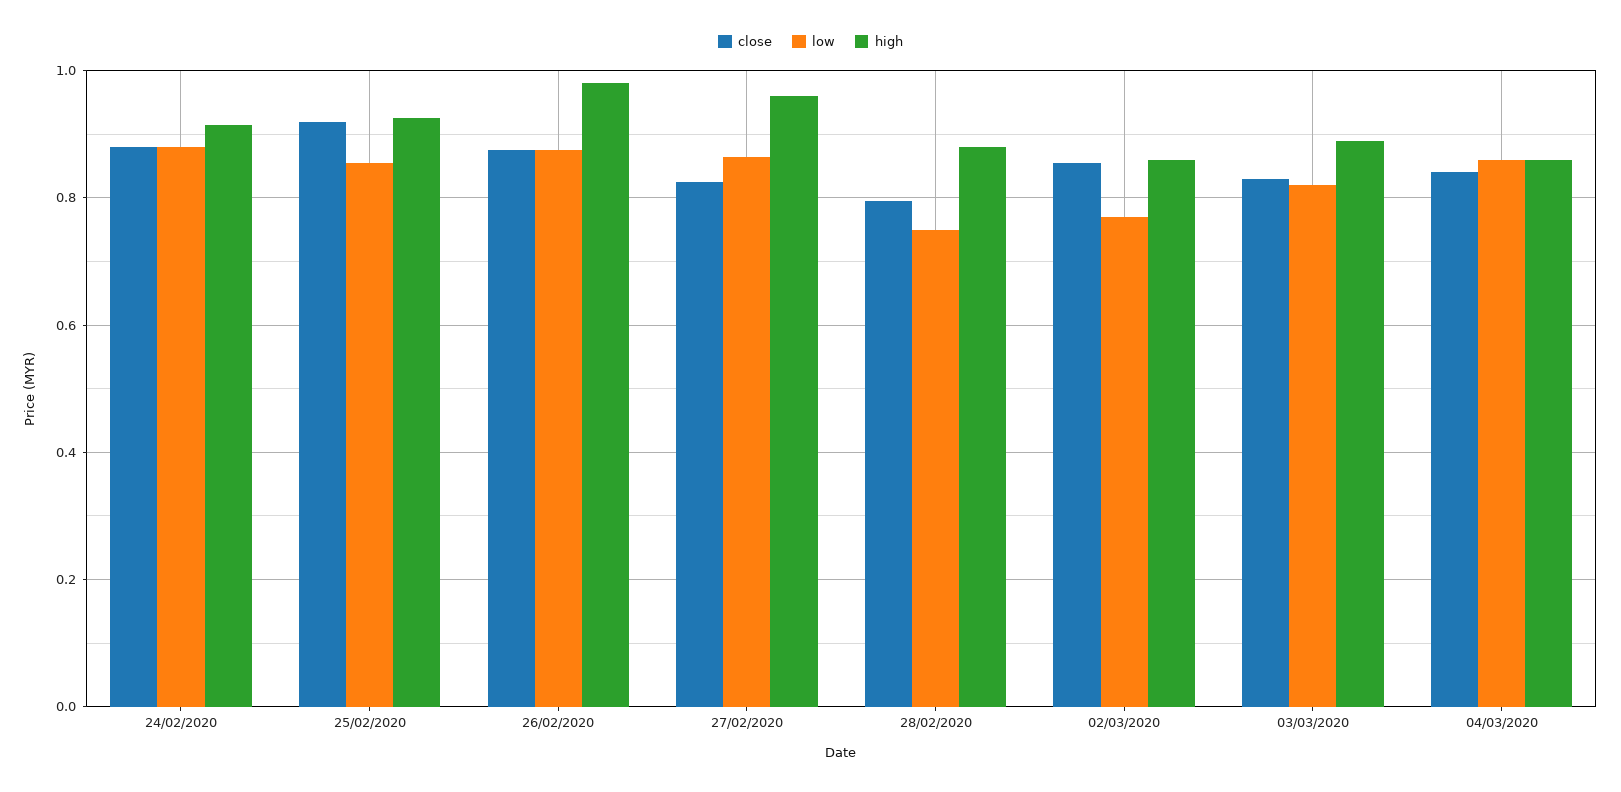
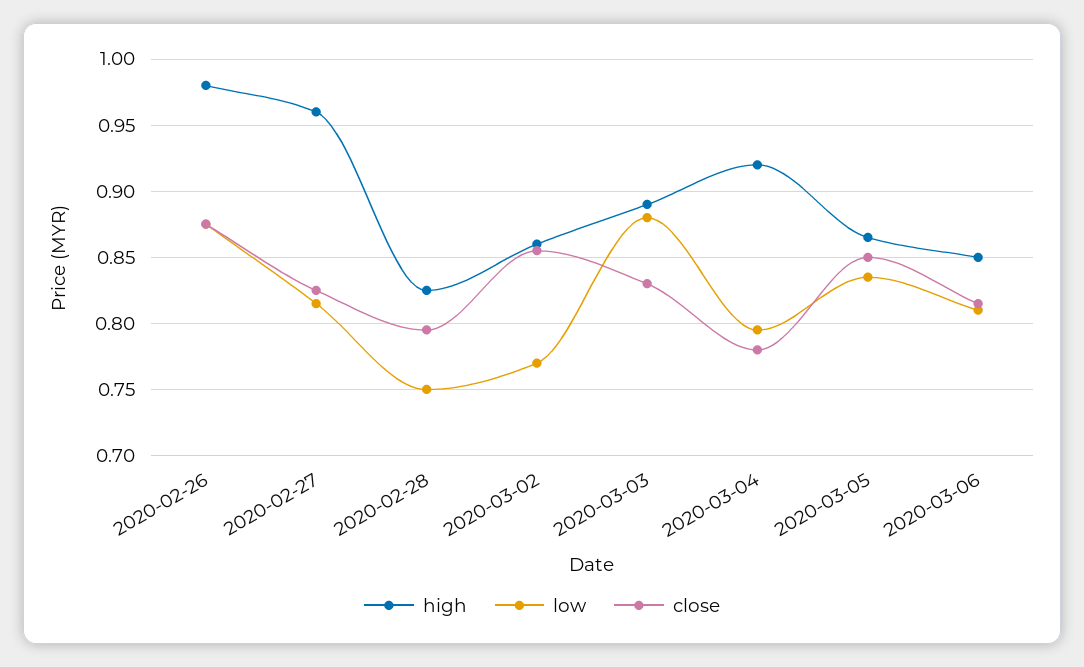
close, 24/02/2020: 0.88 -> none
low, 24/02/2020: 0.88 -> none
high, 24/02/2020: 0.92 -> none
close, 25/02/2020: 0.92 -> none
low, 25/02/2020: 0.86 -> none
high, 25/02/2020: 0.92 -> none
low, 27/02/2020: 0.86 -> 0.815
high, 28/02/2020: 0.88 -> 0.825
low, 03/03/2020: 0.82 -> 0.88
close, 04/03/2020: 0.84 -> 0.78
low, 04/03/2020: 0.86 -> 0.795
high, 04/03/2020: 0.86 -> 0.92
high, 2020-03-05: none -> 0.865
low, 2020-03-05: none -> 0.835
close, 2020-03-05: none -> 0.85
high, 2020-03-06: none -> 0.85
low, 2020-03-06: none -> 0.81
close, 2020-03-06: none -> 0.815

